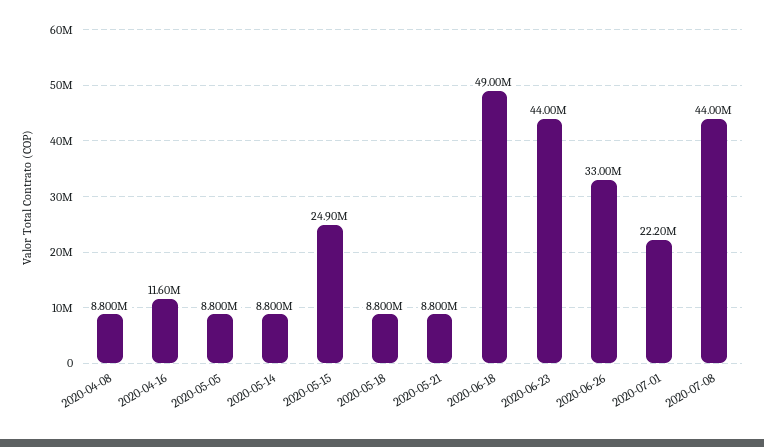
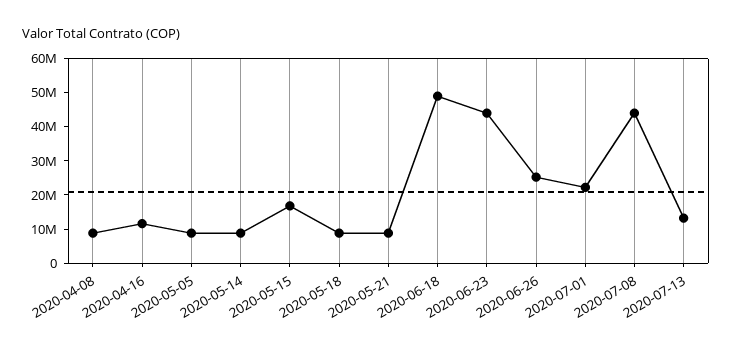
2020-05-15: 24900000 -> 17500000
2020-06-26: 33000000 -> 25000000
2020-07-13: none -> 12500000

